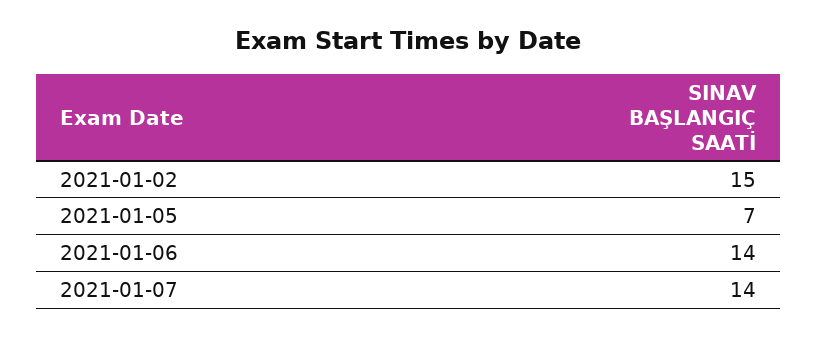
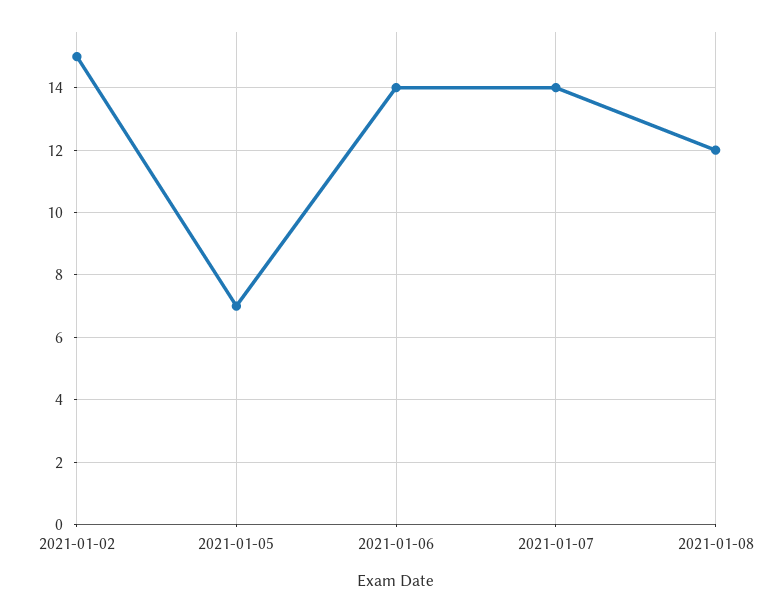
2021-01-08: none -> 12

